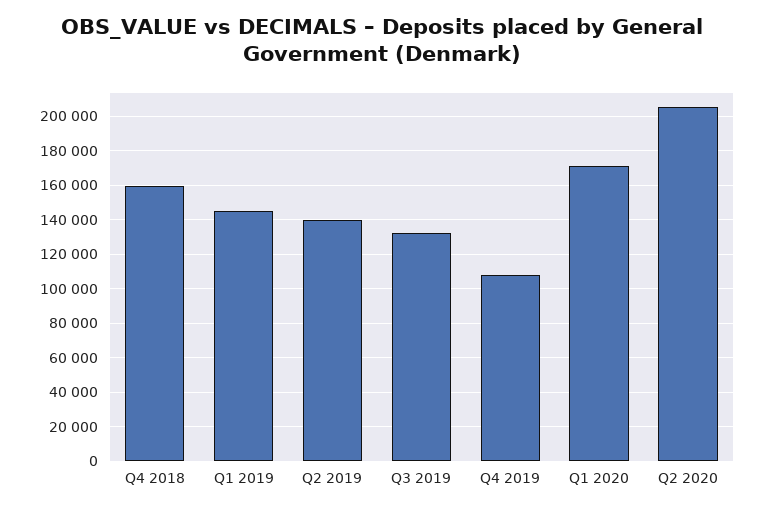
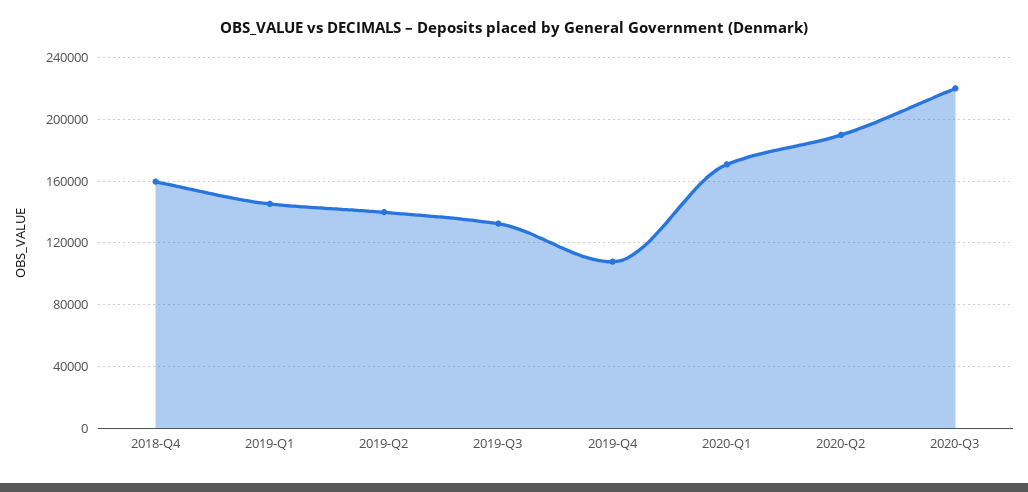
Q2 2020: 205000 -> 190000
2020-Q3: none -> 220000

